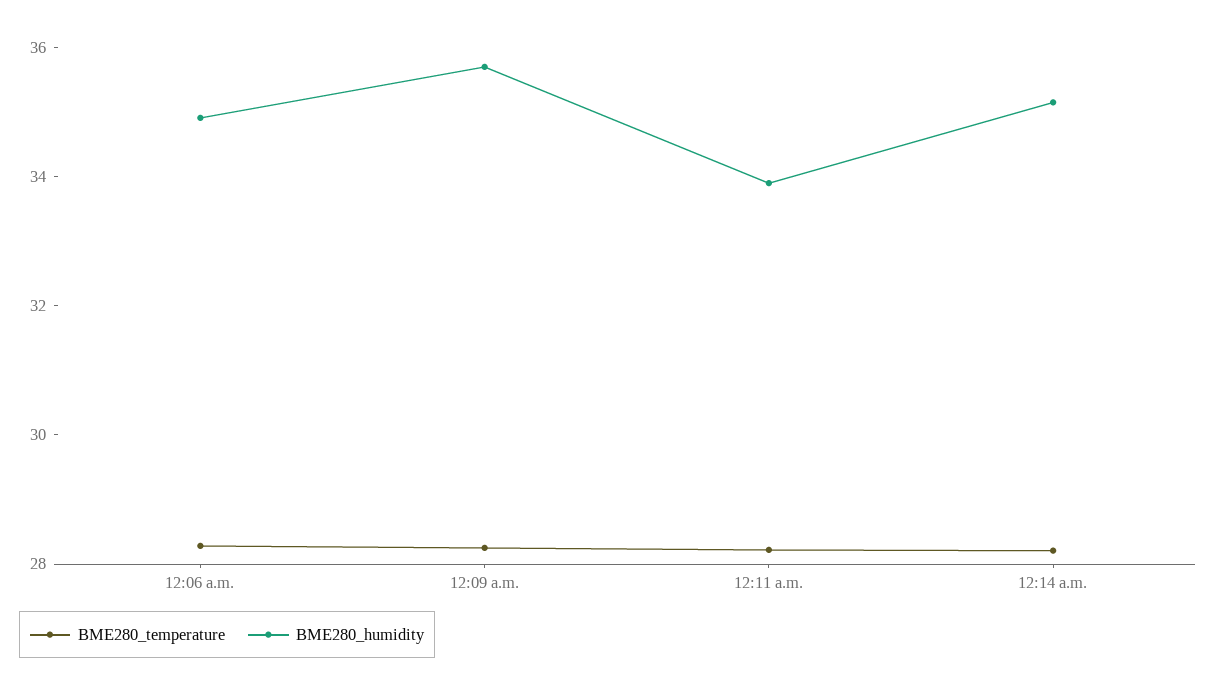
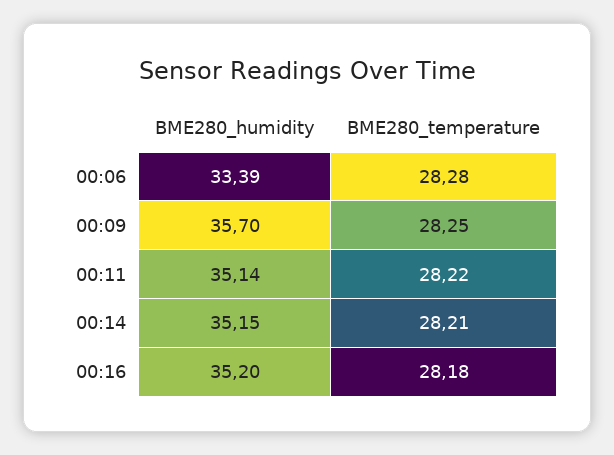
BME280_humidity, 12:06 a.m.: 35 -> 33.39
BME280_humidity, 12:11 a.m.: 34 -> 35.14
BME280_humidity, 00:16: none -> 35.2
BME280_temperature, 00:16: none -> 28.18

